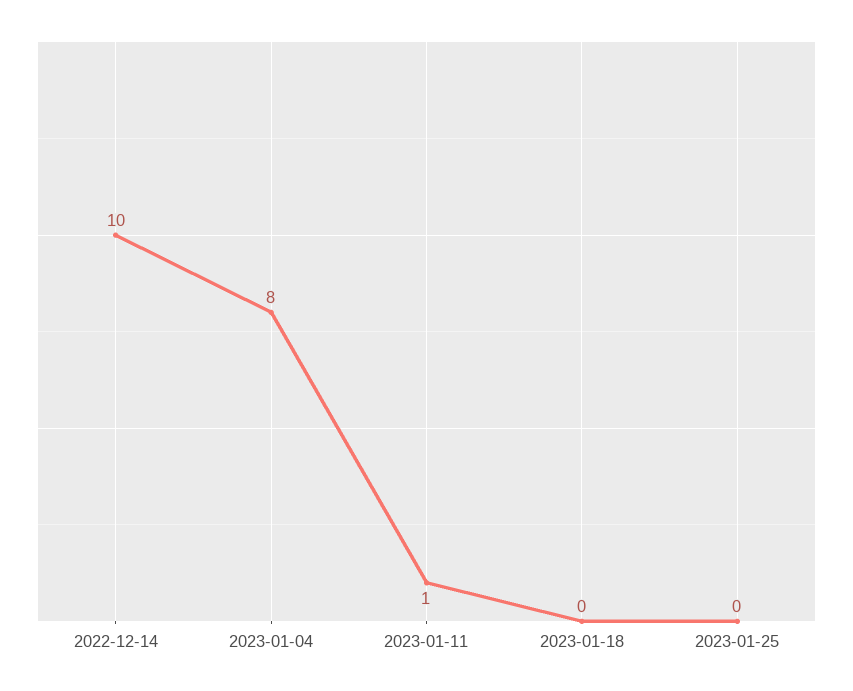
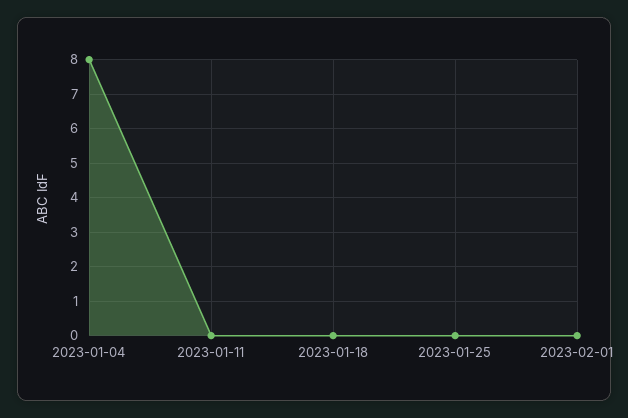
2022-12-14: 10 -> none
2023-01-11: 1 -> 0
2023-02-01: none -> 0

